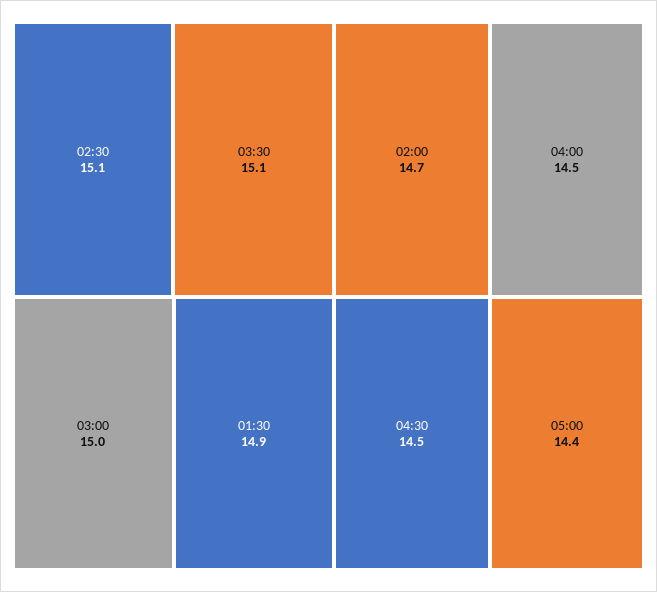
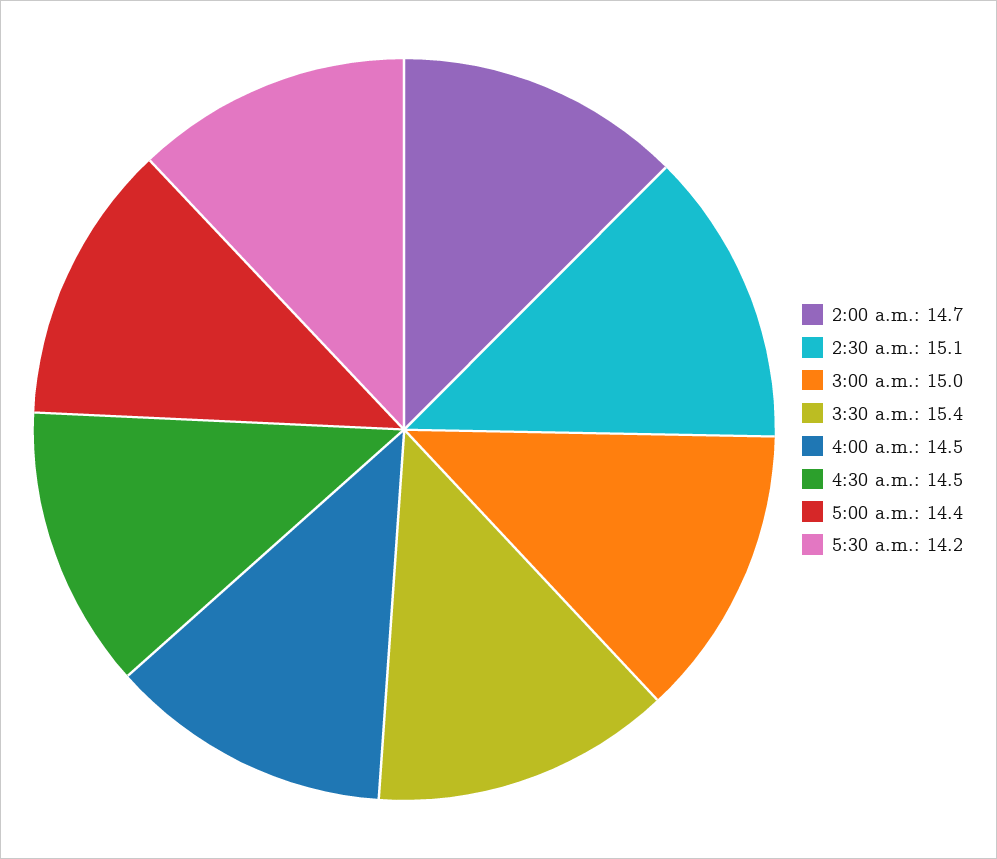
03:30: 15.1 -> 15.4
01:30: 14.9 -> none
5:30 a.m.: none -> 14.2

